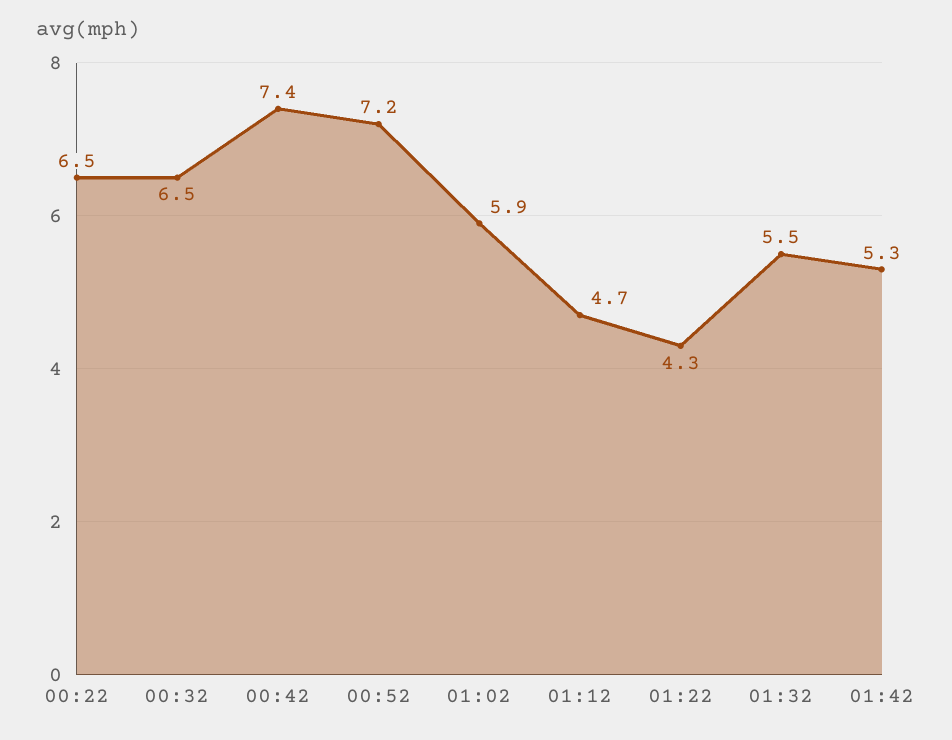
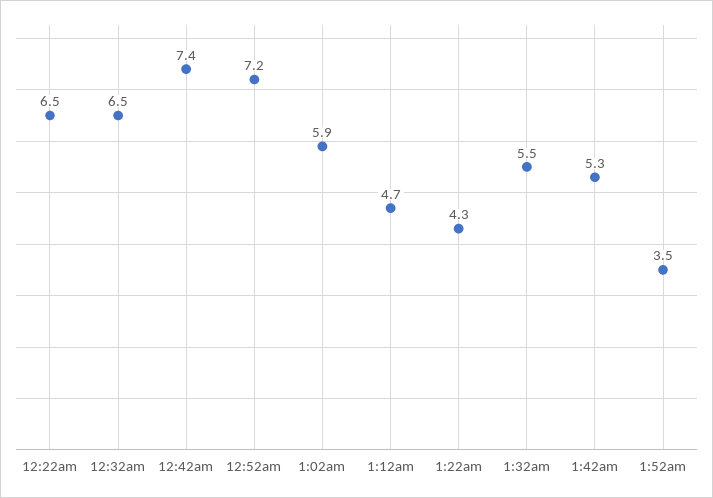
1:52am: none -> 3.5

